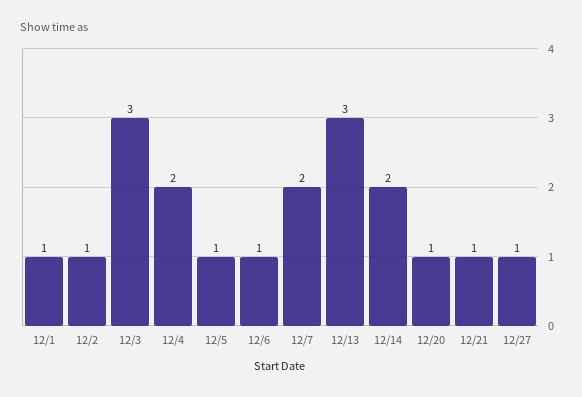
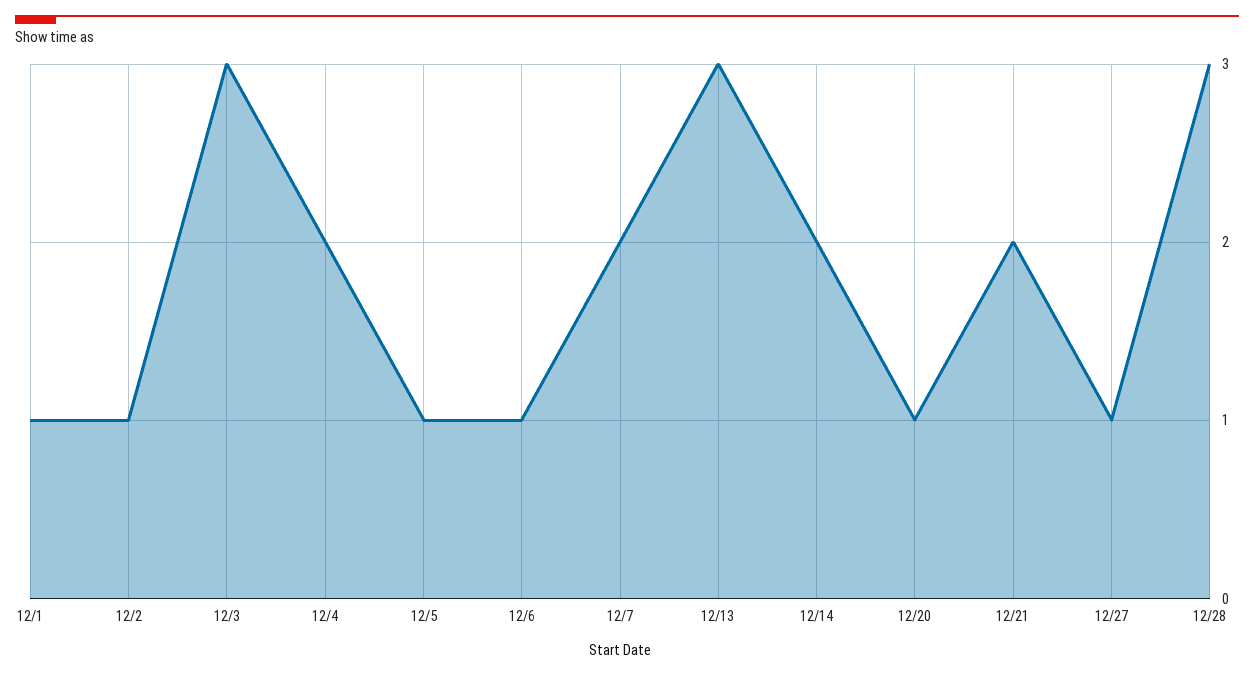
12/21: 1 -> 2
12/28: none -> 3

